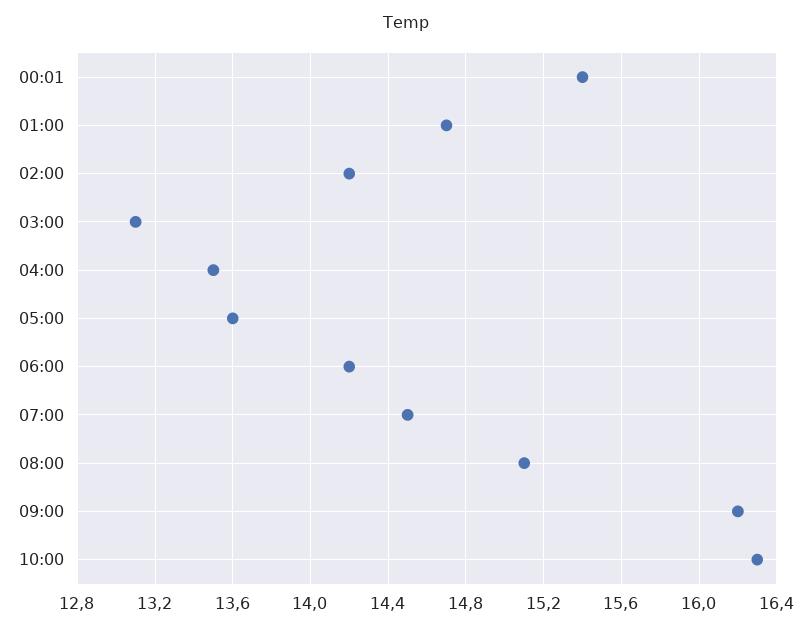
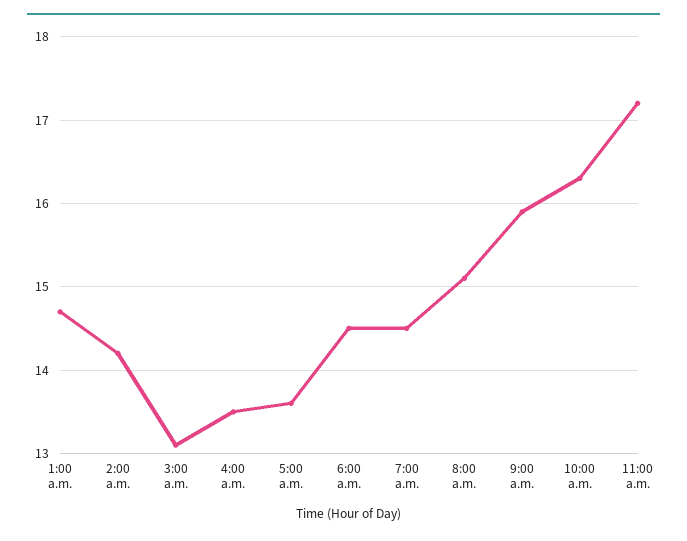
00:01: 15.4 -> none
06:00: 14.2 -> 14.5
09:00: 16.2 -> 15.9
11:00 a.m.: none -> 17.2

